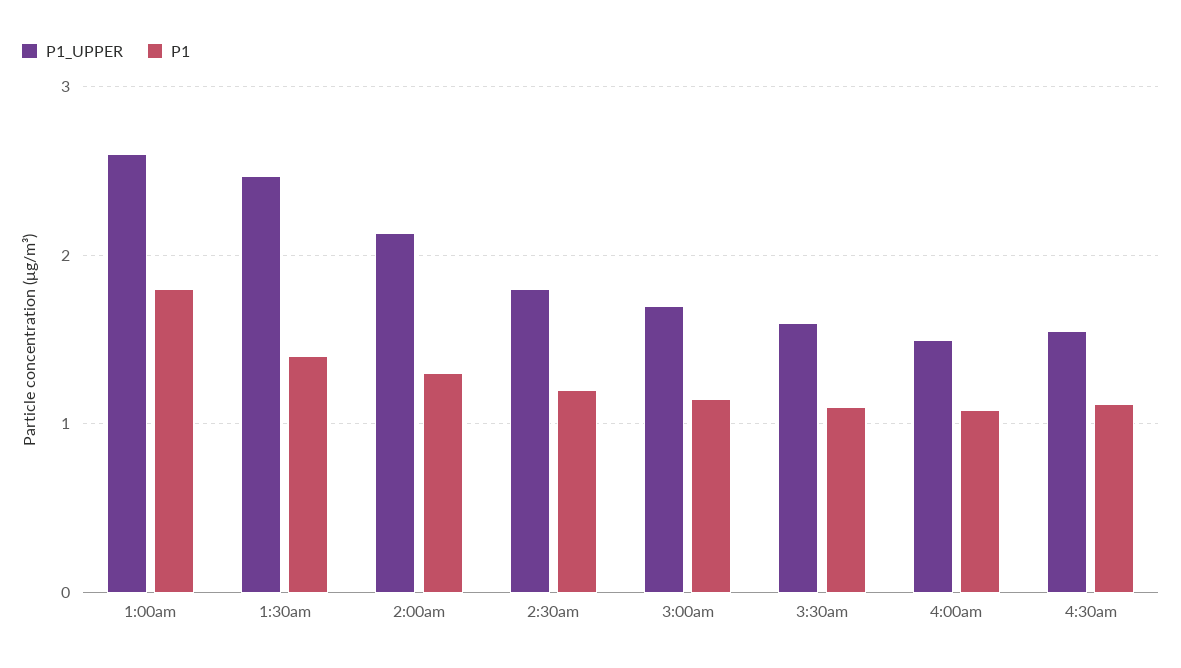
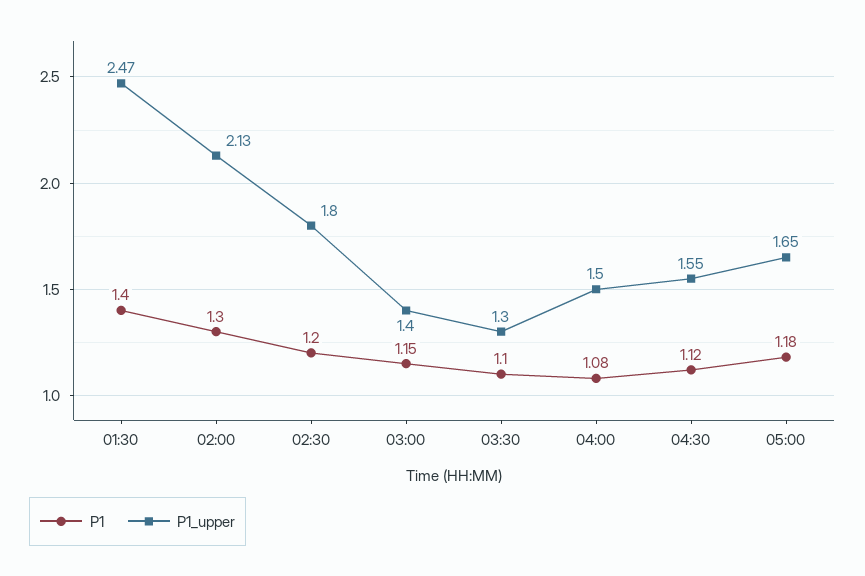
P1_UPPER, 1:00am: 2.6 -> none
P1, 1:00am: 1.8 -> none
P1_UPPER, 3:00am: 1.7 -> 1.4
P1_UPPER, 3:30am: 1.6 -> 1.3
P1, 05:00: none -> 1.18
P1_UPPER, 05:00: none -> 1.65

